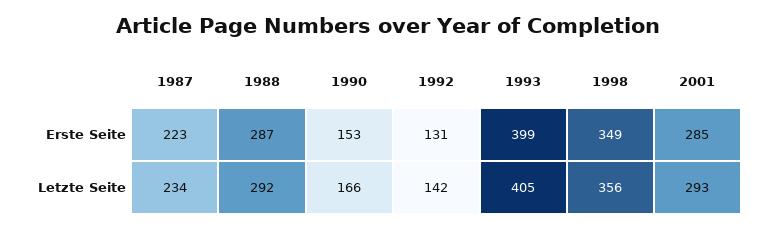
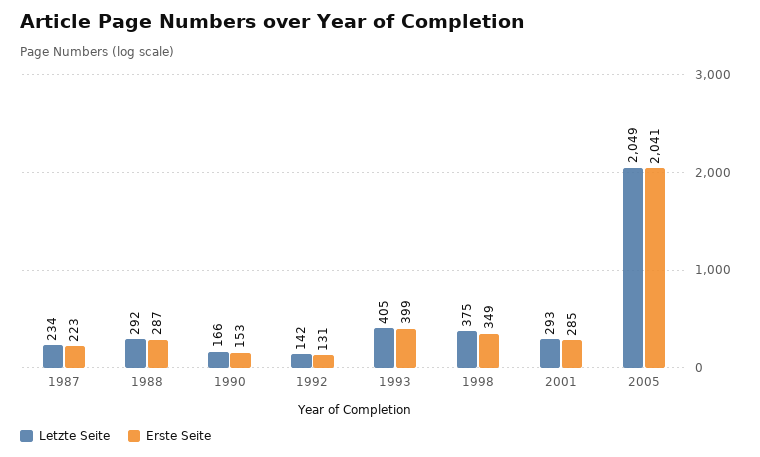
Letzte Seite, 1998: 356 -> 375
Letzte Seite, 2005: none -> 2049
Erste Seite, 2005: none -> 2041

